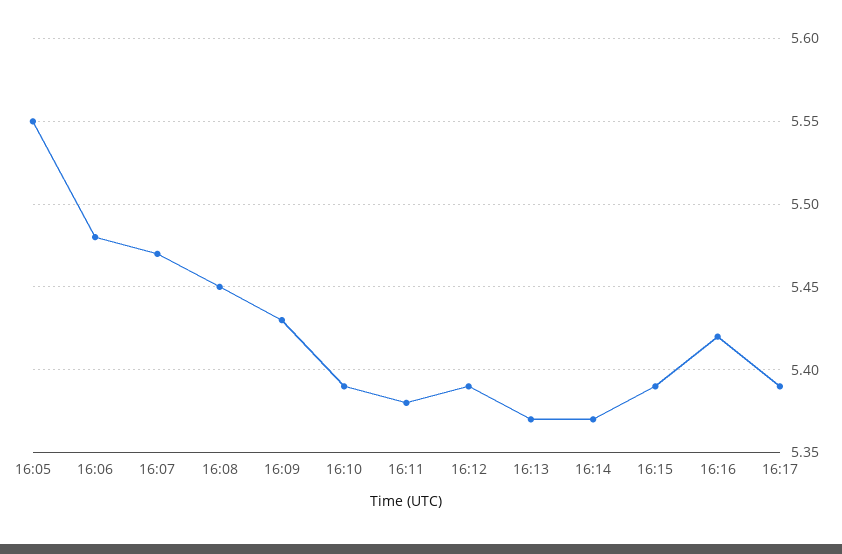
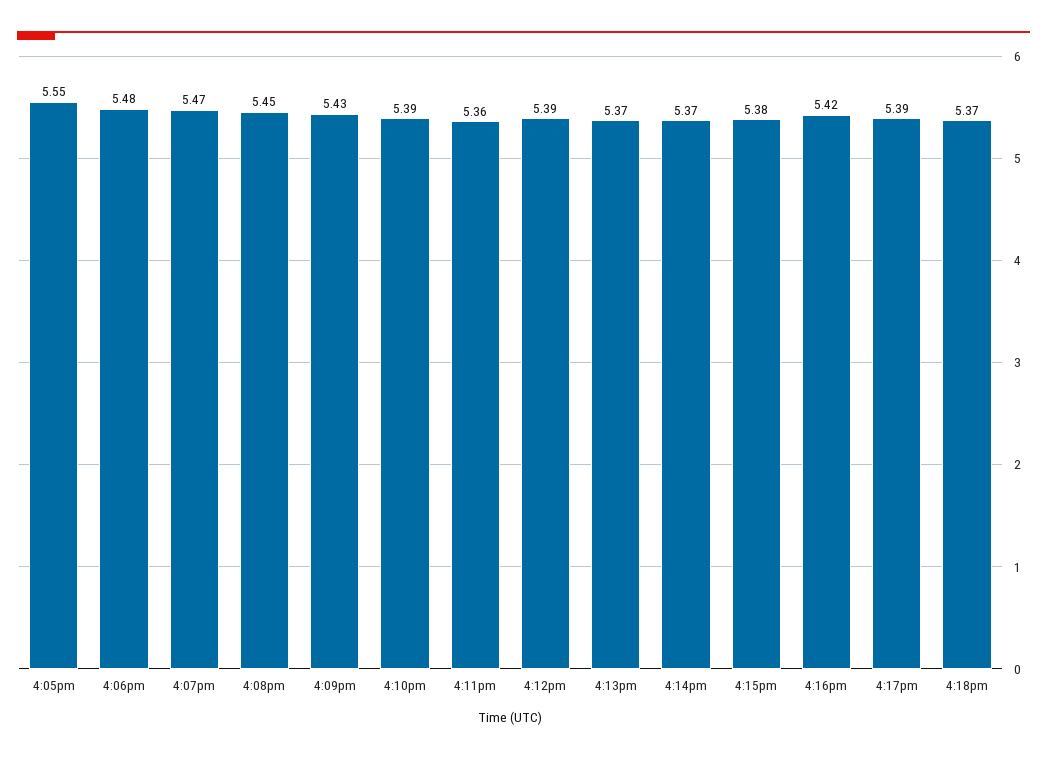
16:11: 5.38 -> 5.36
16:15: 5.39 -> 5.38
4:18pm: none -> 5.37

